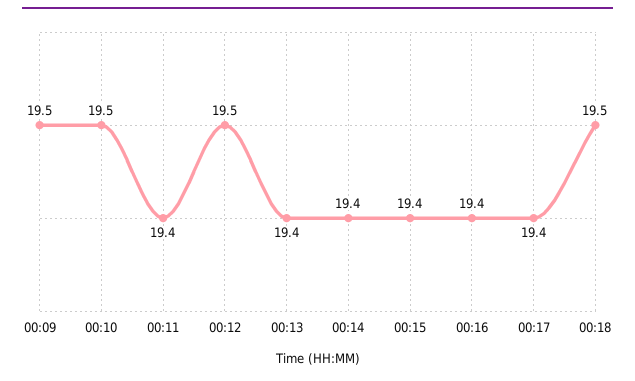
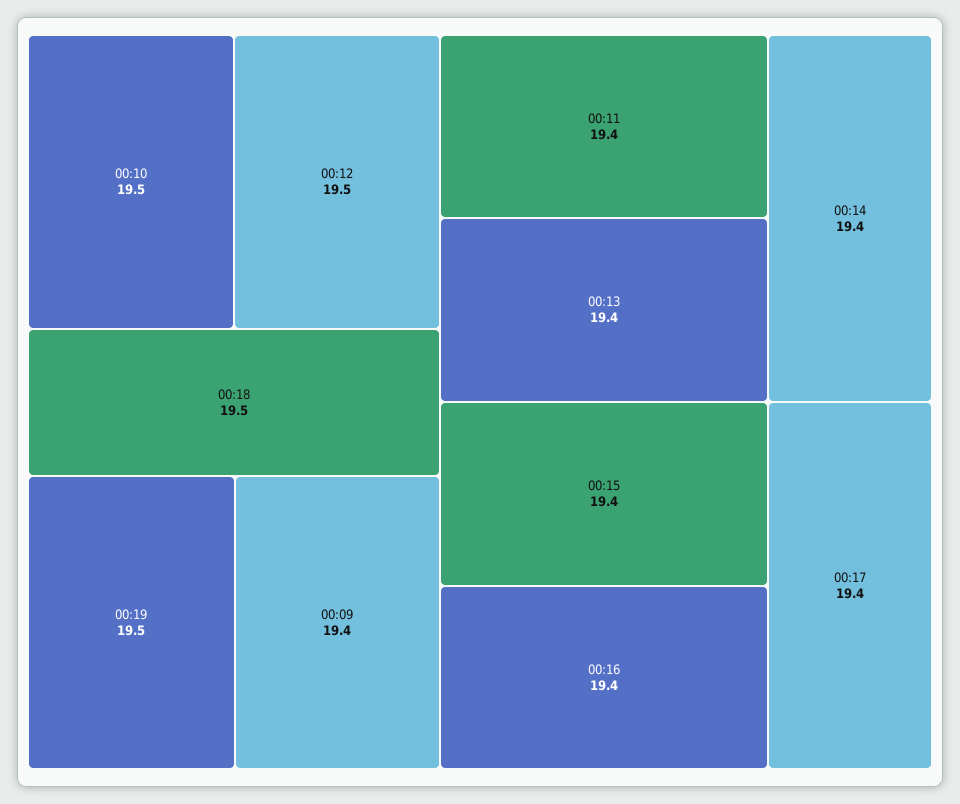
00:09: 19.5 -> 19.4
00:19: none -> 19.5

